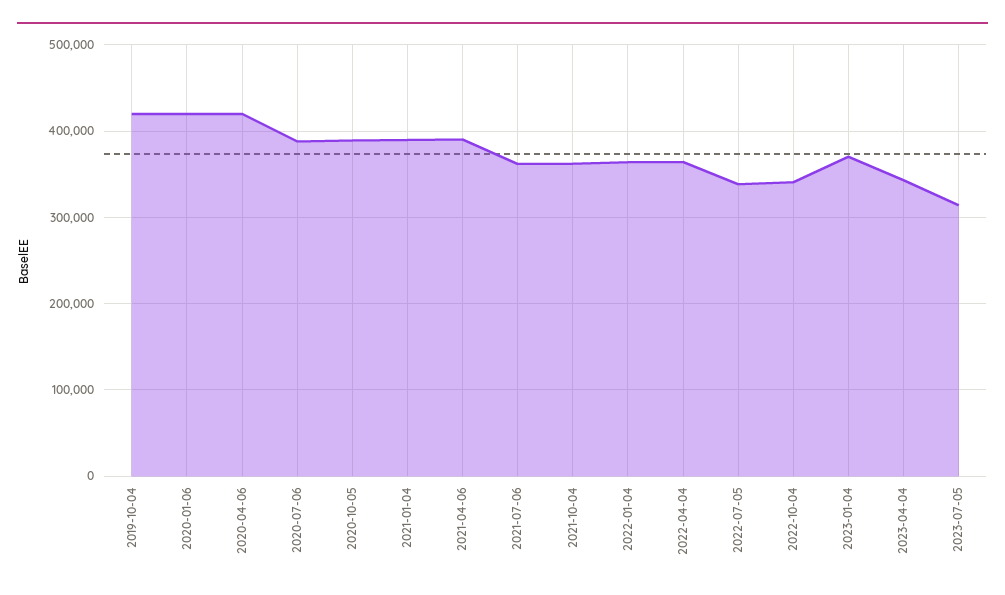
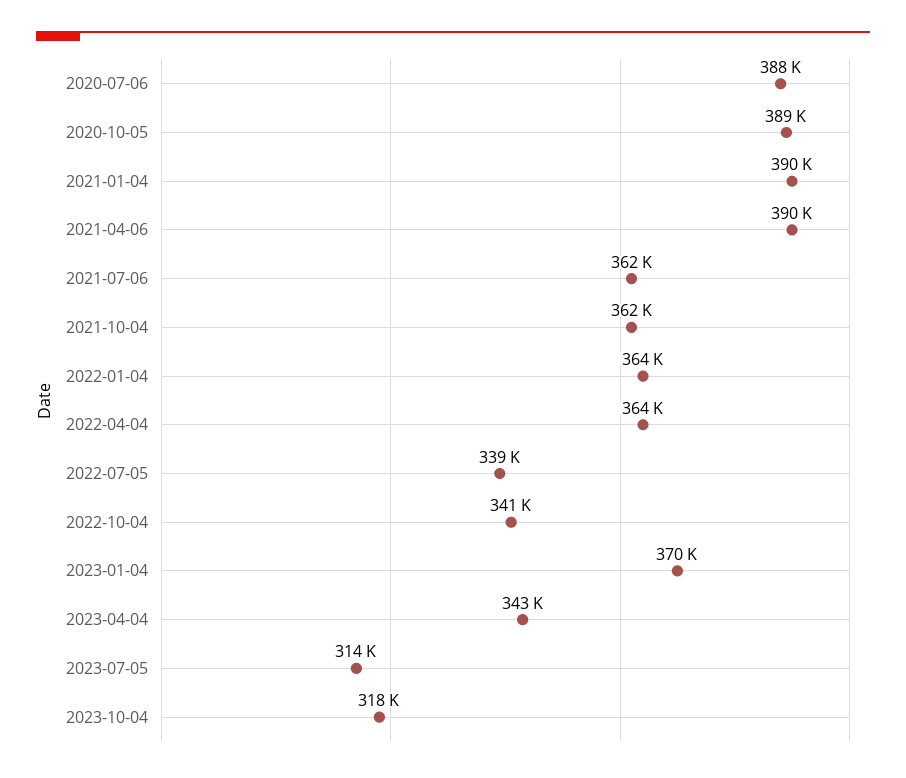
2019-10-04: 420000 -> none
2020-01-06: 420000 -> none
2020-04-06: 420000 -> none
2023-10-04: none -> 318000

